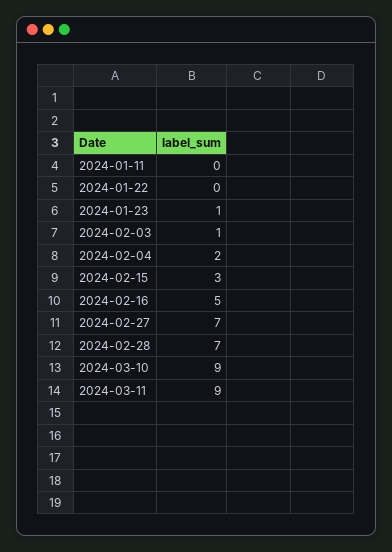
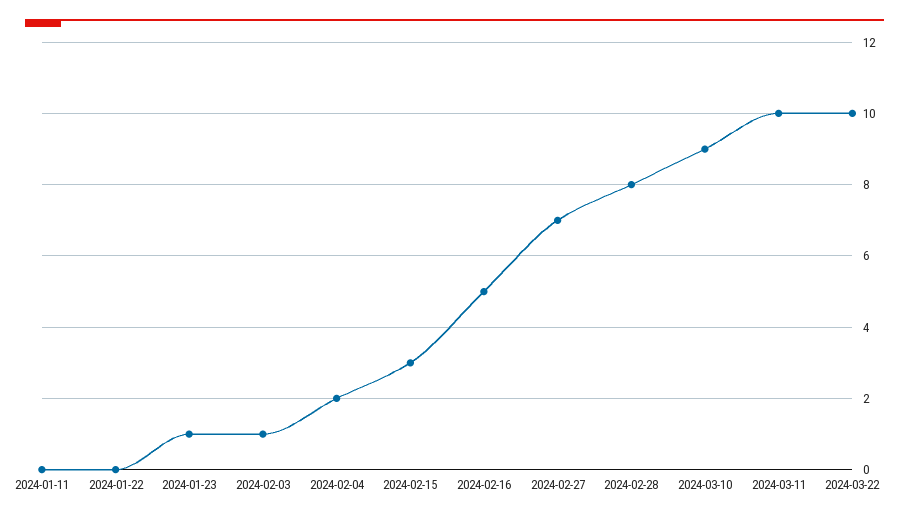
2024-02-28: 7 -> 8
2024-03-11: 9 -> 10
2024-03-22: none -> 10

